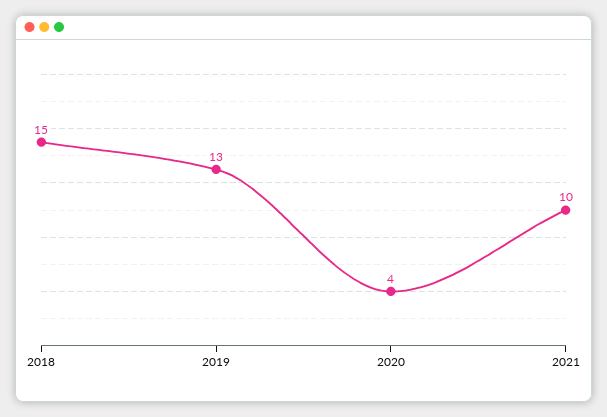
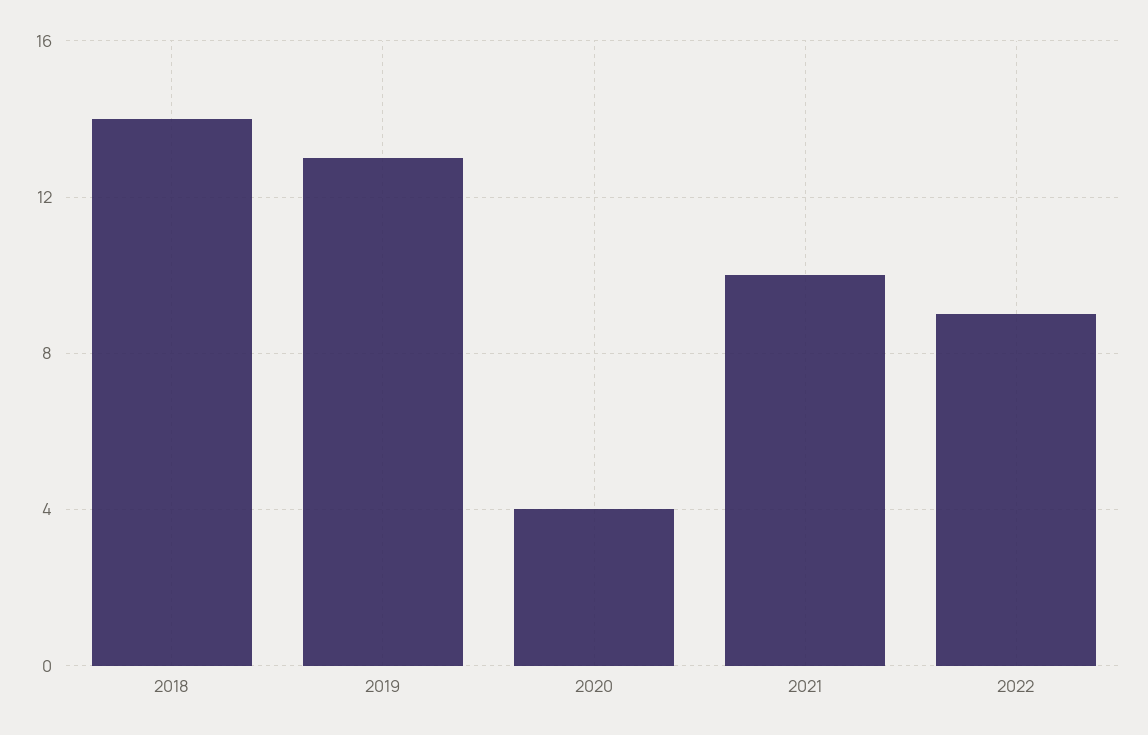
2018: 15 -> 14
2022: none -> 9

